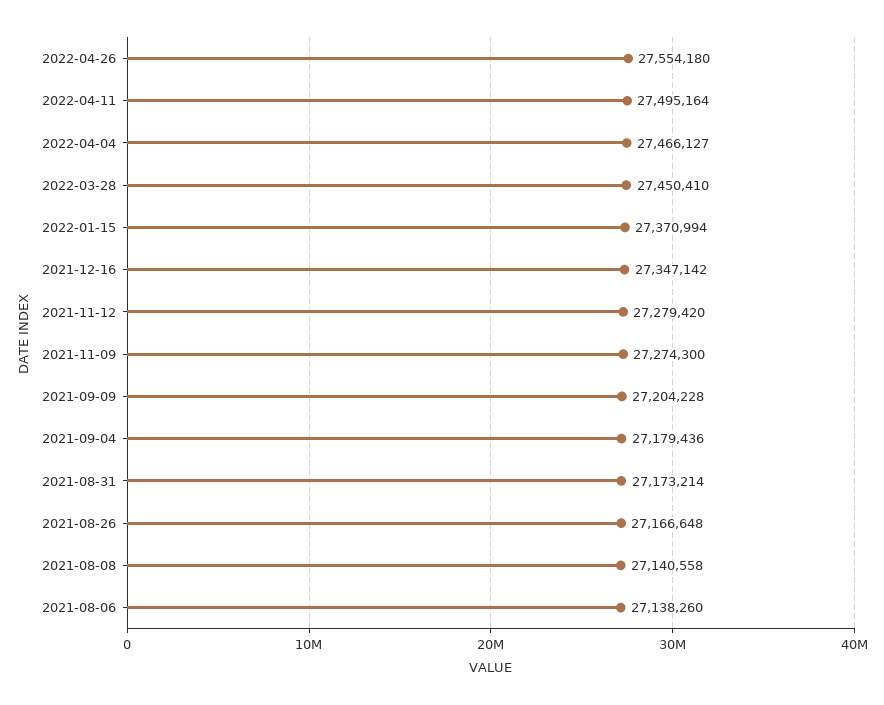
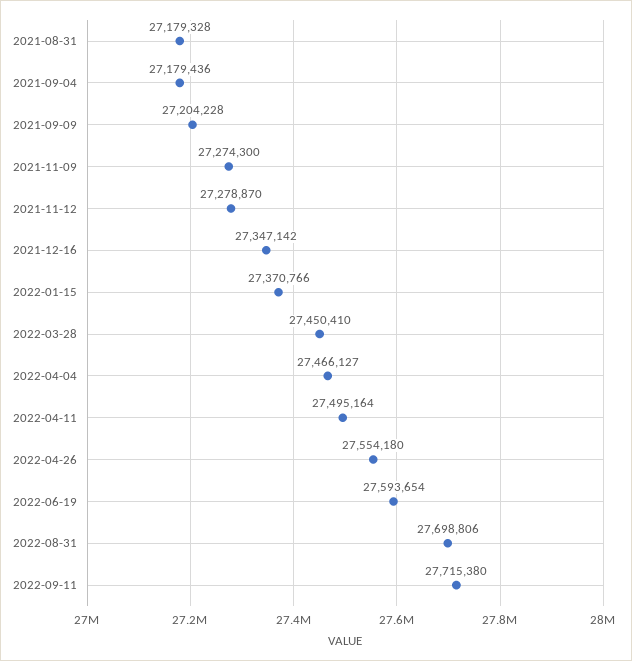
2022-01-15: 27370994 -> 27370766
2021-11-12: 27279420 -> 27278870
2021-08-31: 27173214 -> 27179328
2021-08-26: 27166648 -> none
2021-08-08: 27140558 -> none
2021-08-06: 27138260 -> none
2022-06-19: none -> 27593654
2022-08-31: none -> 27698806
2022-09-11: none -> 27715380

